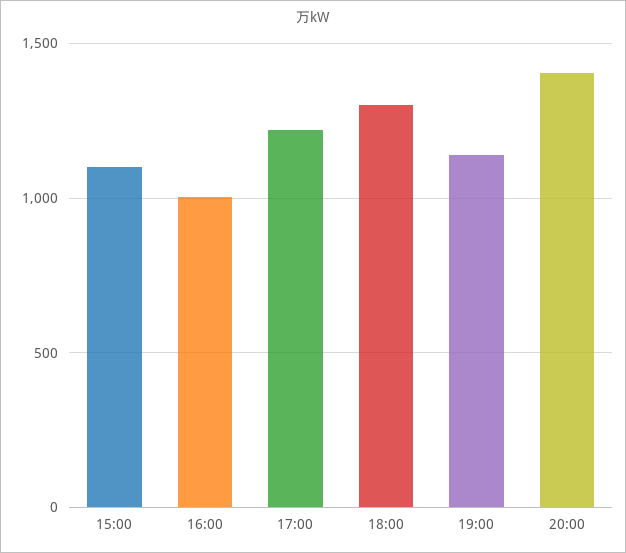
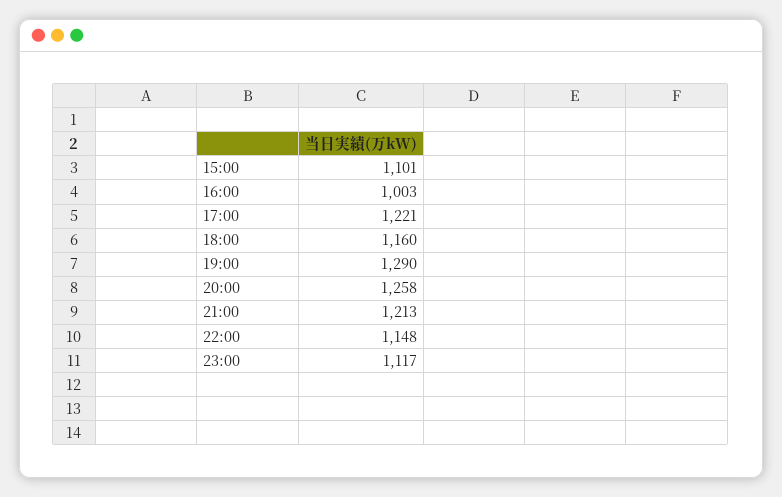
18:00: 1300 -> 1160
19:00: 1150 -> 1290
20:00: 1400 -> 1258
21:00: none -> 1213
22:00: none -> 1148
23:00: none -> 1117

